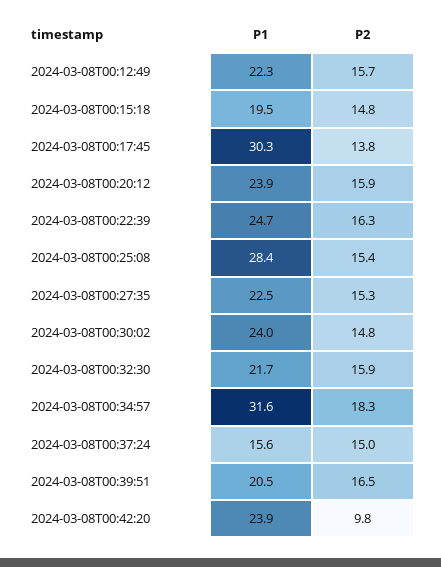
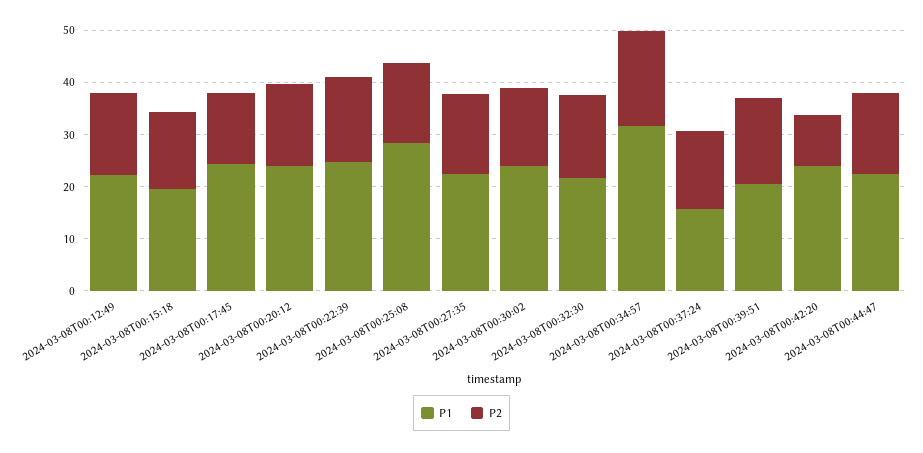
P1, 2024-03-08T00:17:45: 30.3 -> 24
P1, 2024-03-08T00:44:47: none -> 22
P2, 2024-03-08T00:44:47: none -> 16

